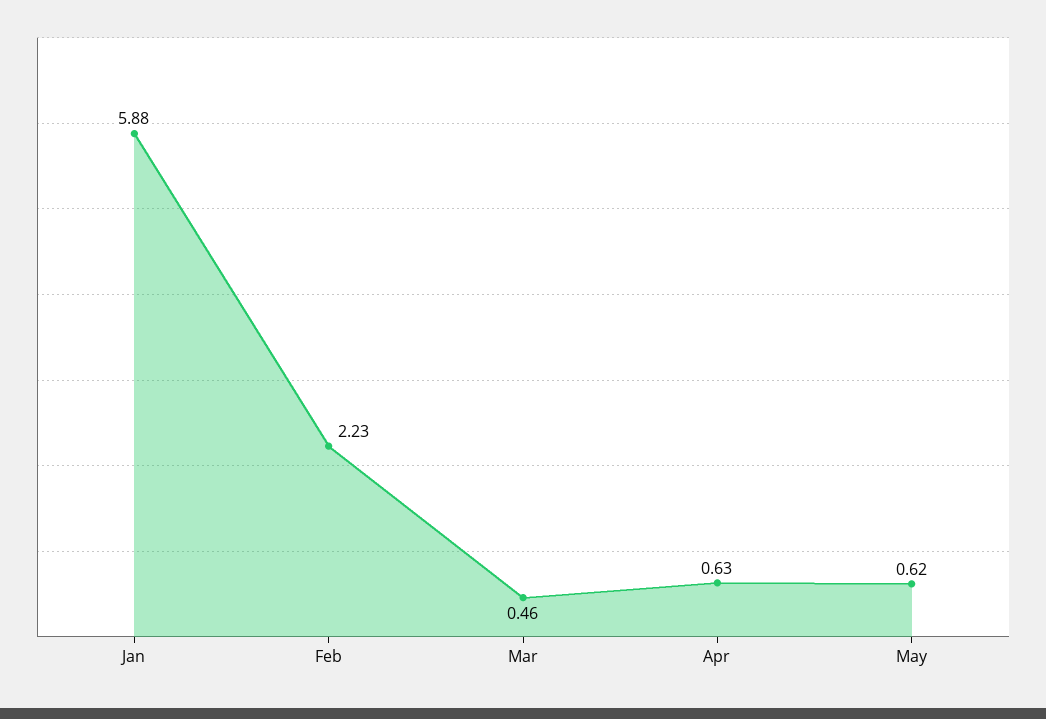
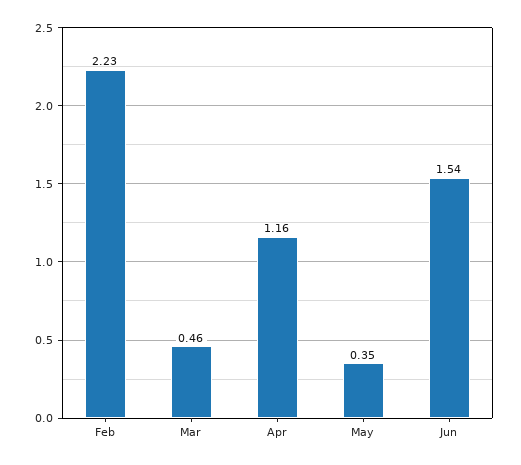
Jan: 5.88 -> none
Apr: 0.63 -> 1.16
May: 0.62 -> 0.35
Jun: none -> 1.54

